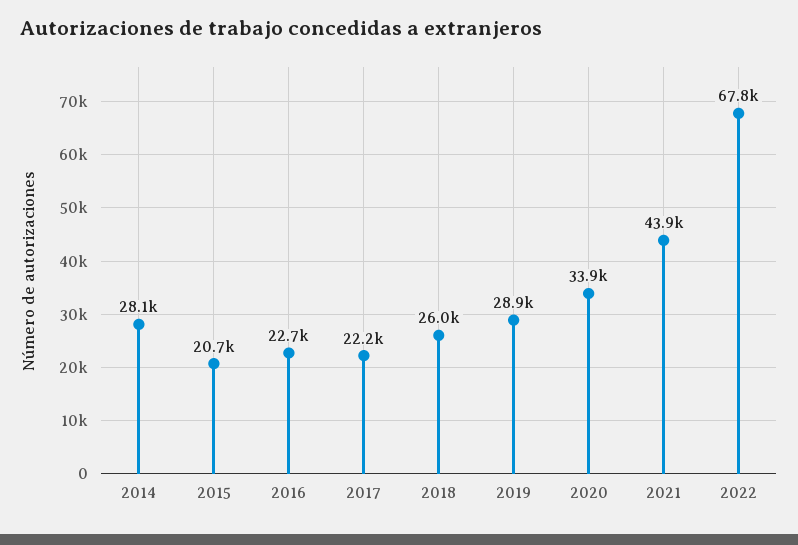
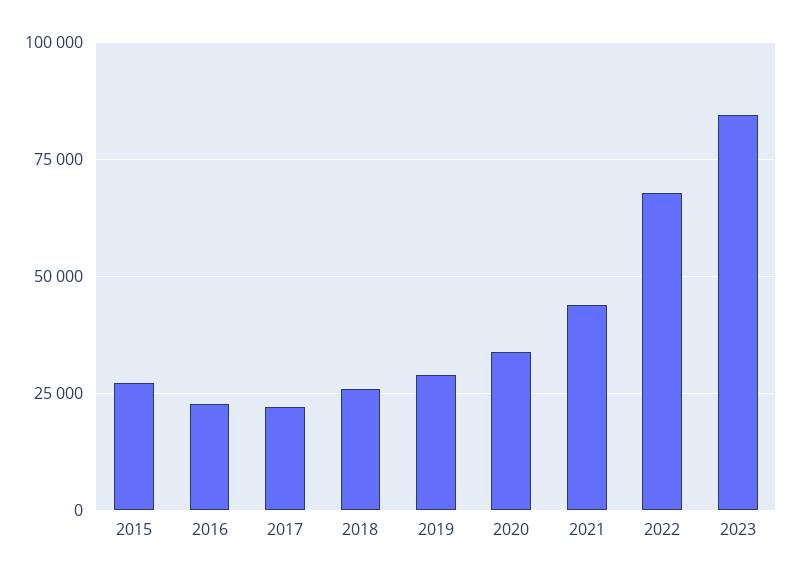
2014: 28100 -> none
2015: 20700 -> 27500
2023: none -> 85000

